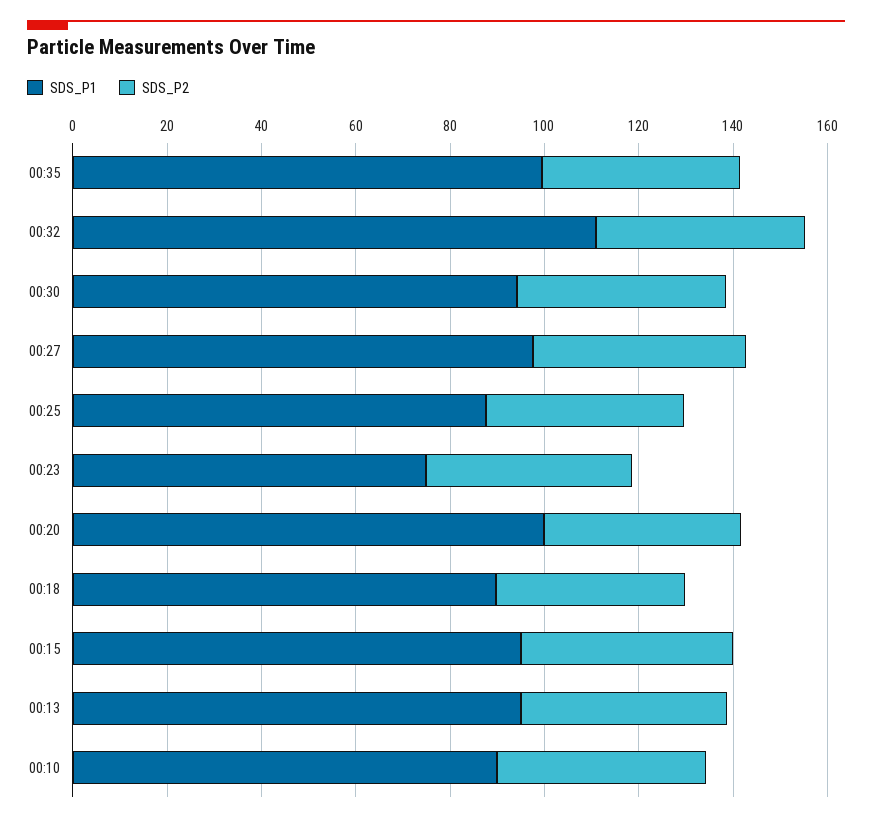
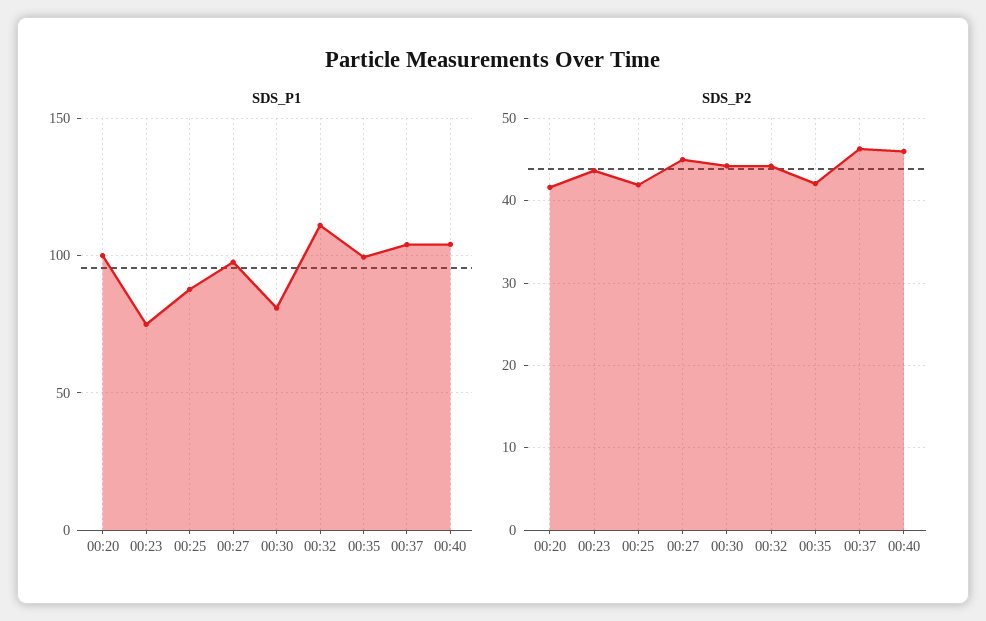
SDS_P1, 00:30: 95 -> 80
SDS_P1, 00:18: 90 -> none
SDS_P2, 00:18: 40 -> none
SDS_P1, 00:15: 95 -> none
SDS_P2, 00:15: 45 -> none
SDS_P1, 00:13: 95 -> none
SDS_P2, 00:13: 45 -> none
SDS_P1, 00:10: 90 -> none
SDS_P2, 00:10: 45 -> none
SDS_P1, 00:37: none -> 105
SDS_P1, 00:40: none -> 105
SDS_P2, 00:37: none -> 46
SDS_P2, 00:40: none -> 46

